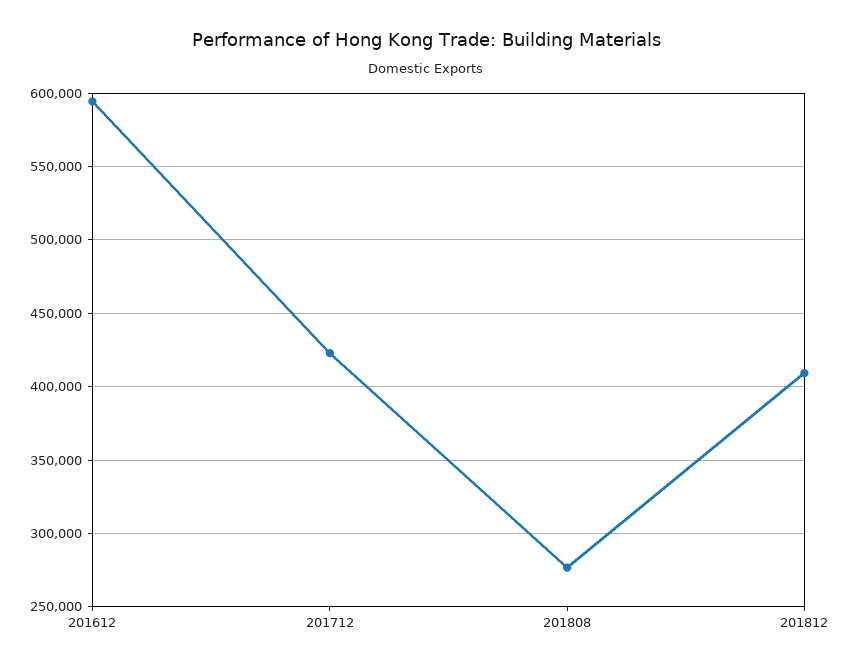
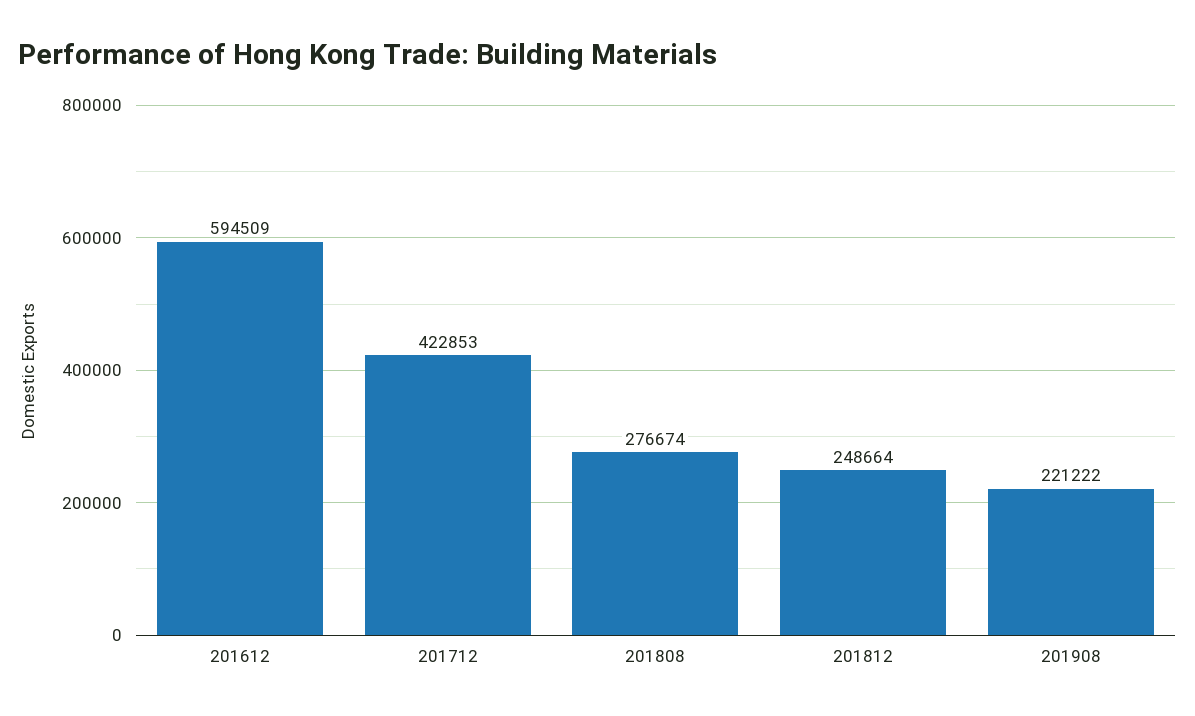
201812: 410000 -> 248664
201908: none -> 221222

